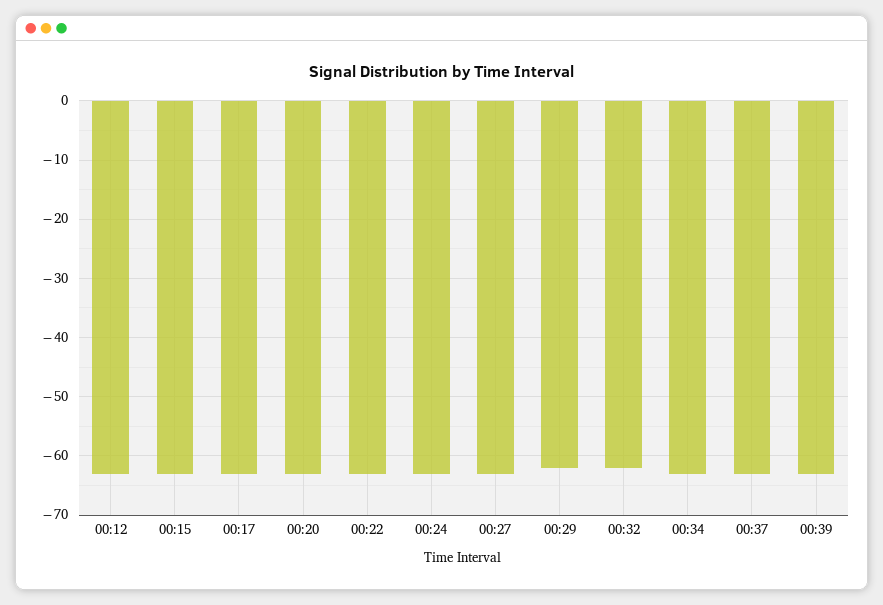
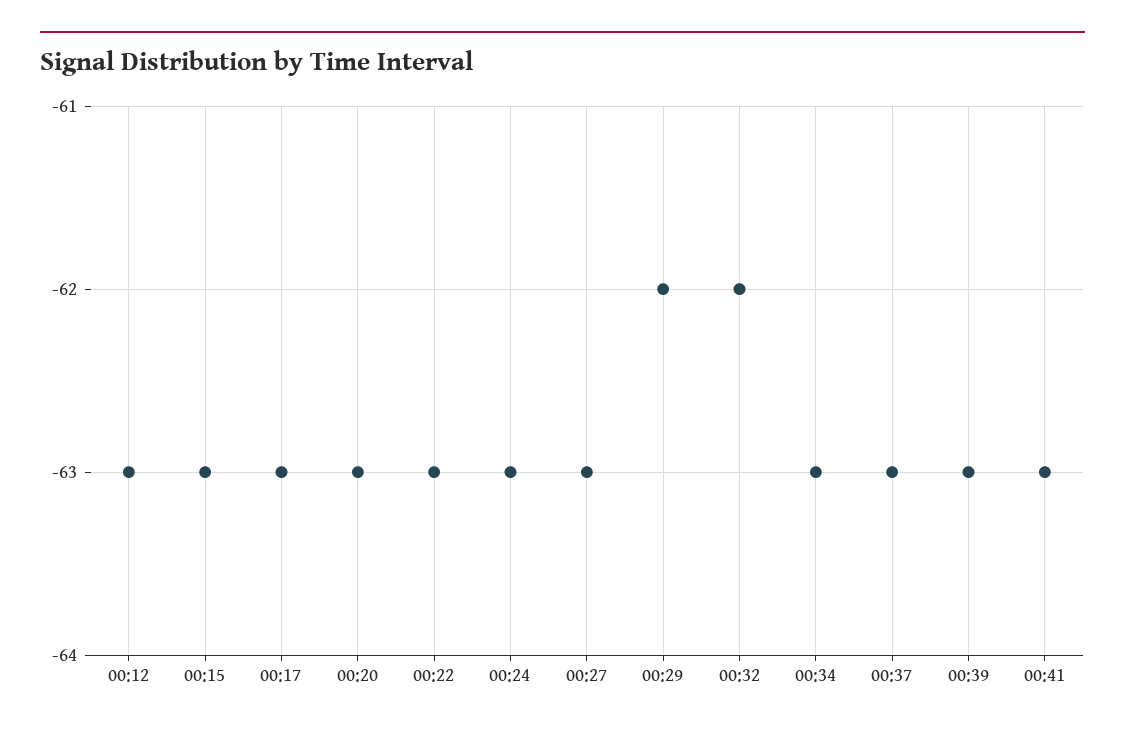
00:41: none -> -63

